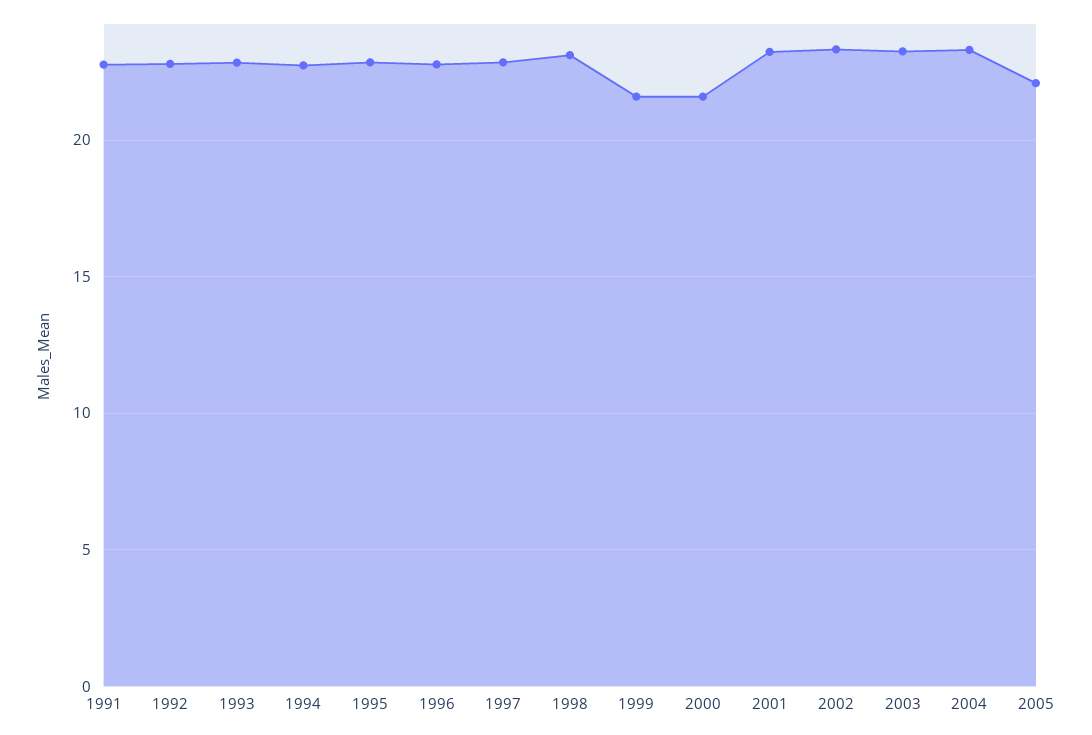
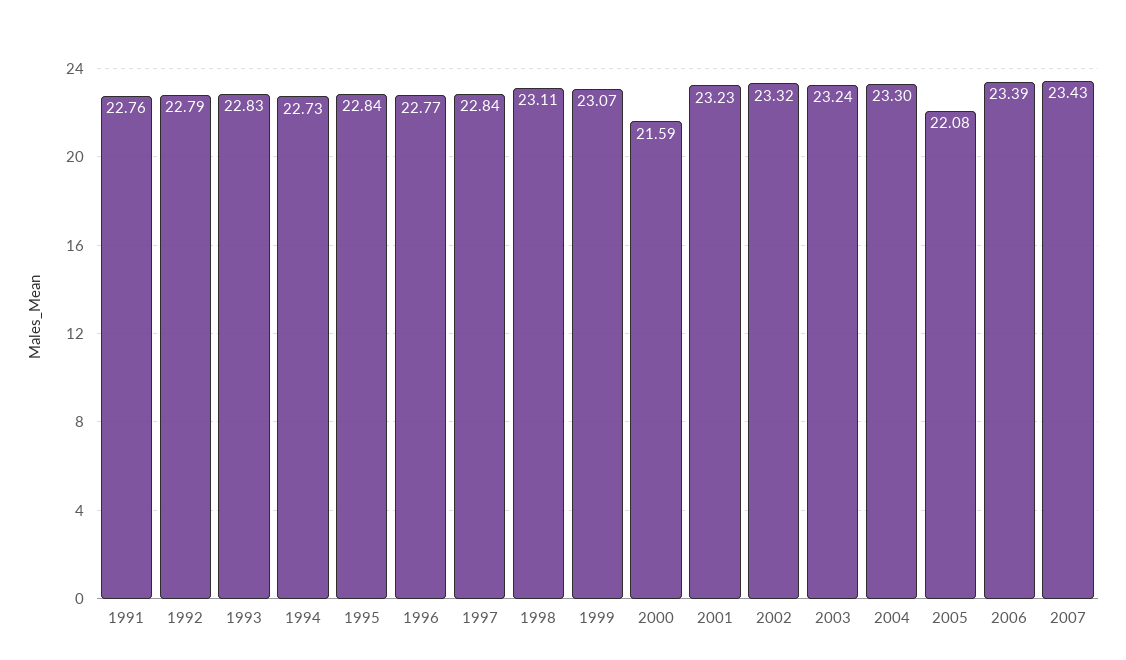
1999: 21.5 -> 23.07
2006: none -> 23.39
2007: none -> 23.43

